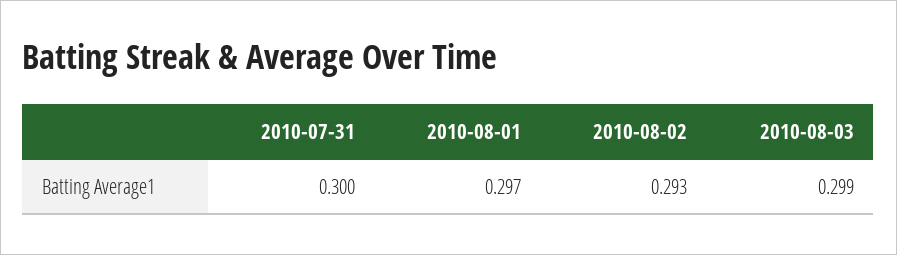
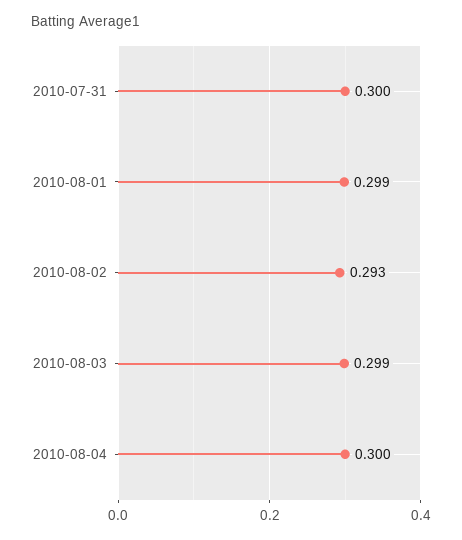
2010-08-01: 0.297 -> 0.299
2010-08-04: none -> 0.3

